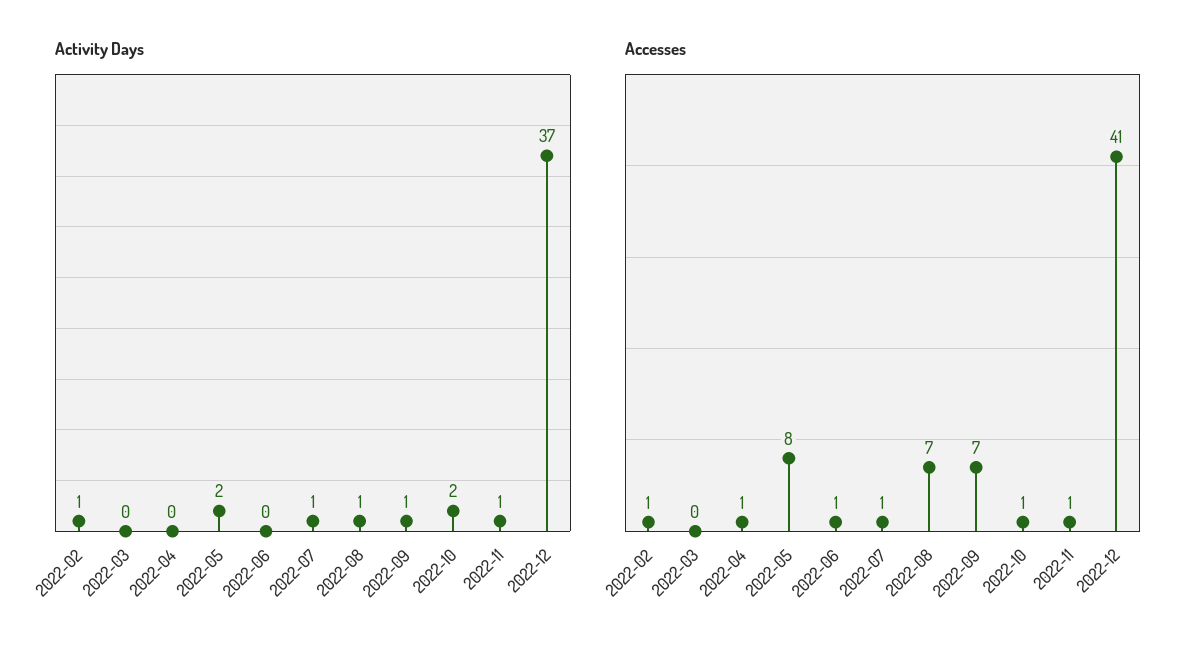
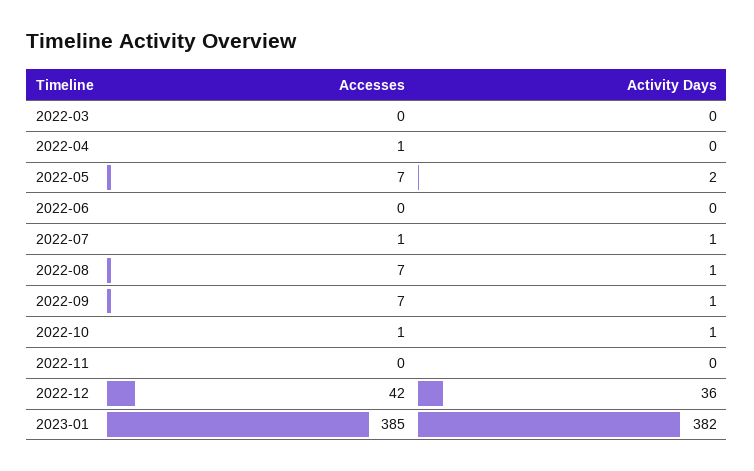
Activity Days, 2022-02: 1 -> none
Activity Days, 2022-10: 2 -> 1
Activity Days, 2022-11: 1 -> 0
Activity Days, 2022-12: 37 -> 36
Accesses, 2022-02: 1 -> none
Accesses, 2022-05: 8 -> 7
Accesses, 2022-06: 1 -> 0
Accesses, 2022-11: 1 -> 0
Accesses, 2022-12: 41 -> 42
Accesses, 2023-01: none -> 385
Activity Days, 2023-01: none -> 382

